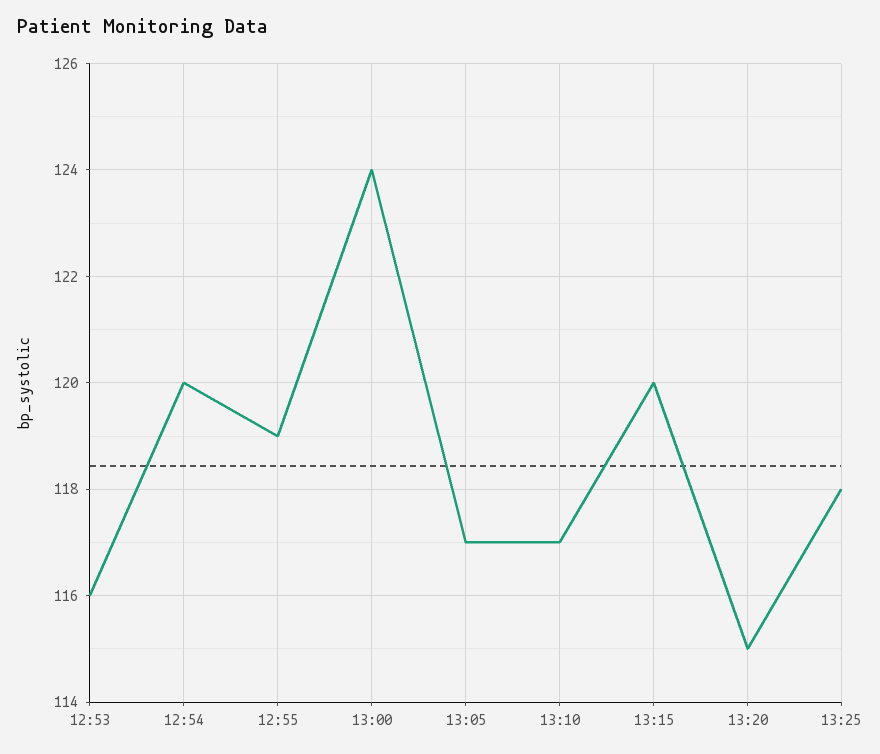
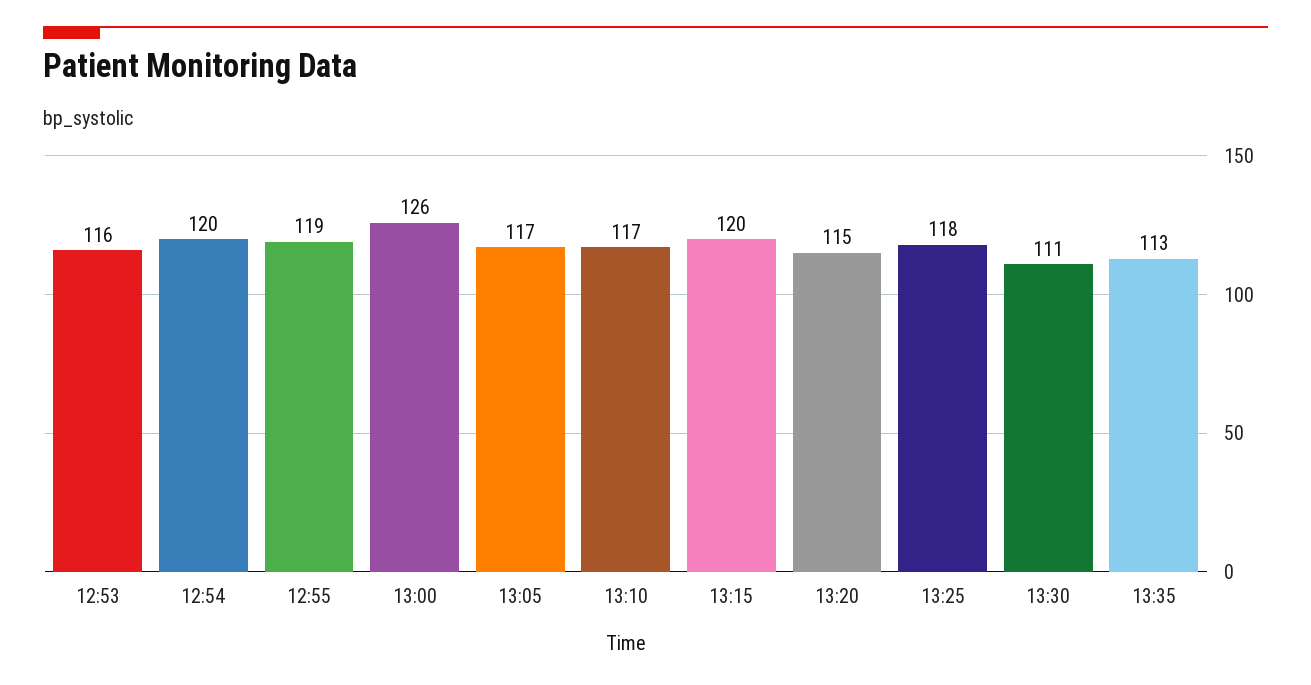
13:00: 124 -> 126
13:30: none -> 111
13:35: none -> 113

